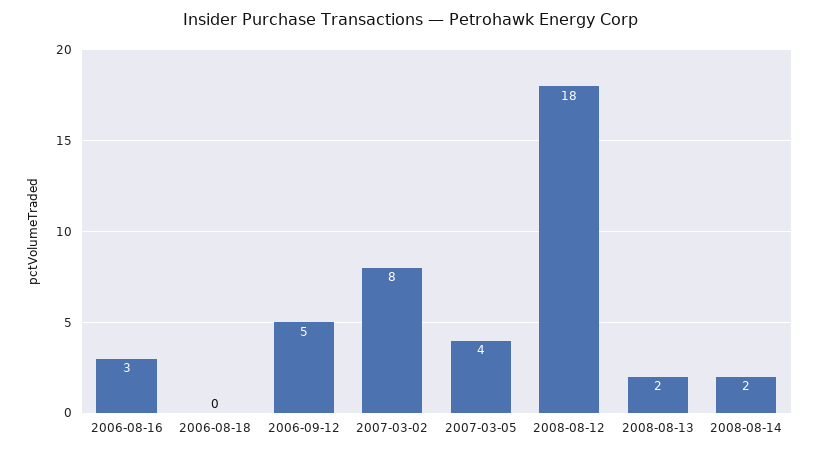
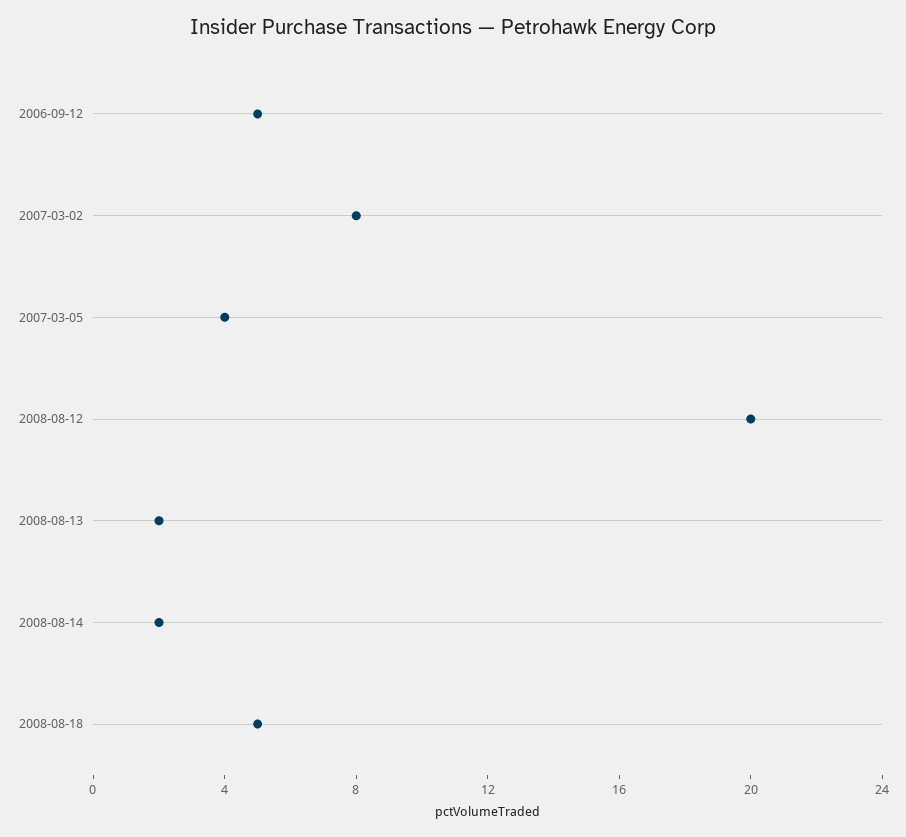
2006-08-16: 3 -> none
2006-08-18: 0 -> none
2008-08-12: 18 -> 20
2008-08-18: none -> 5

